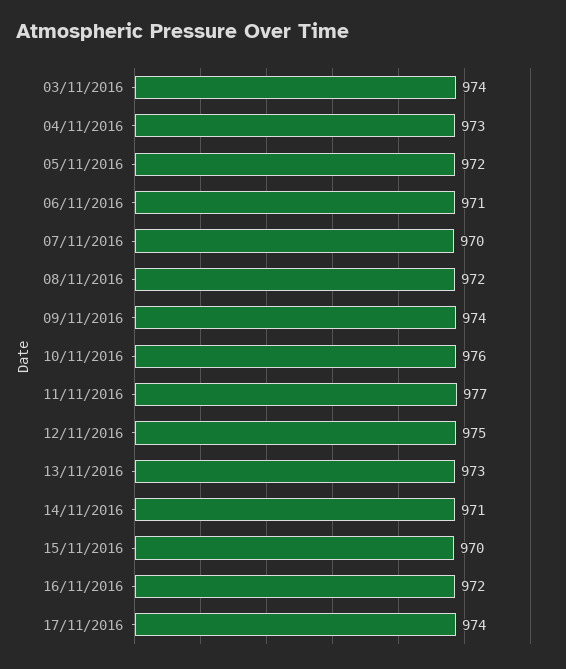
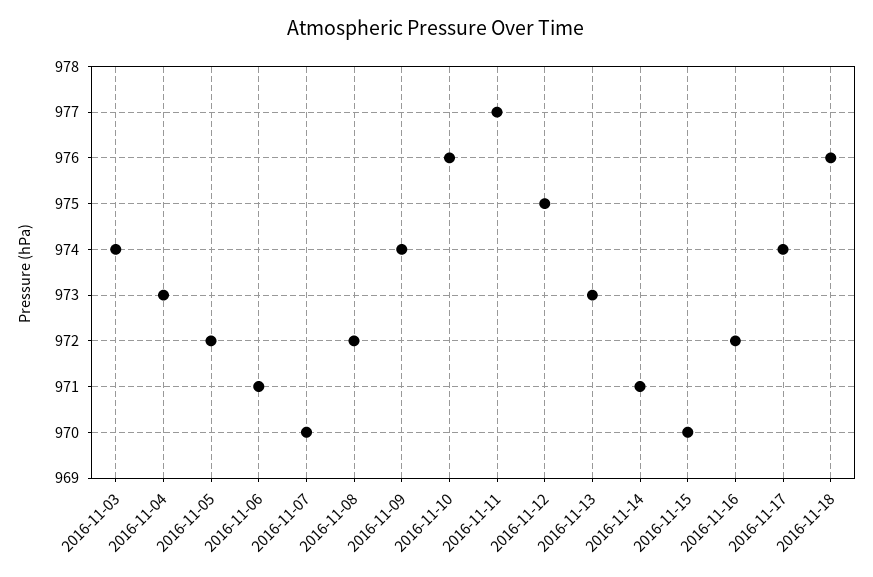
2016-11-18: none -> 976

